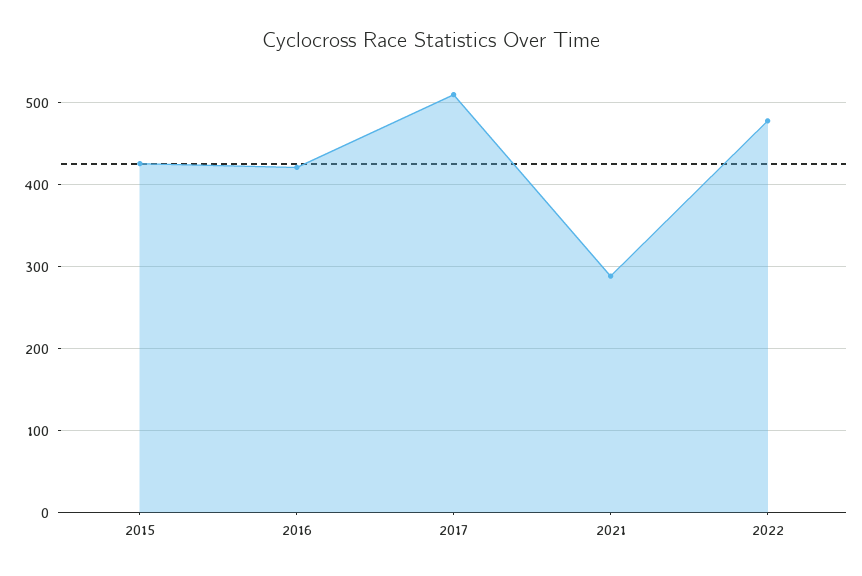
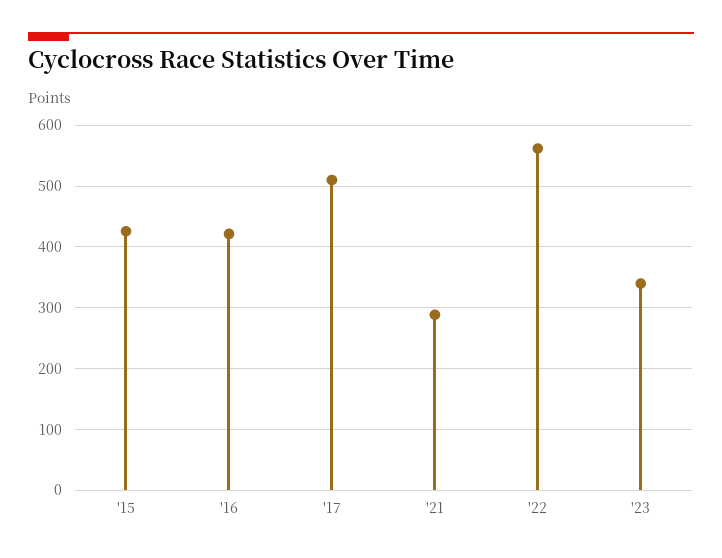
2022: 480 -> 560
'23: none -> 340

